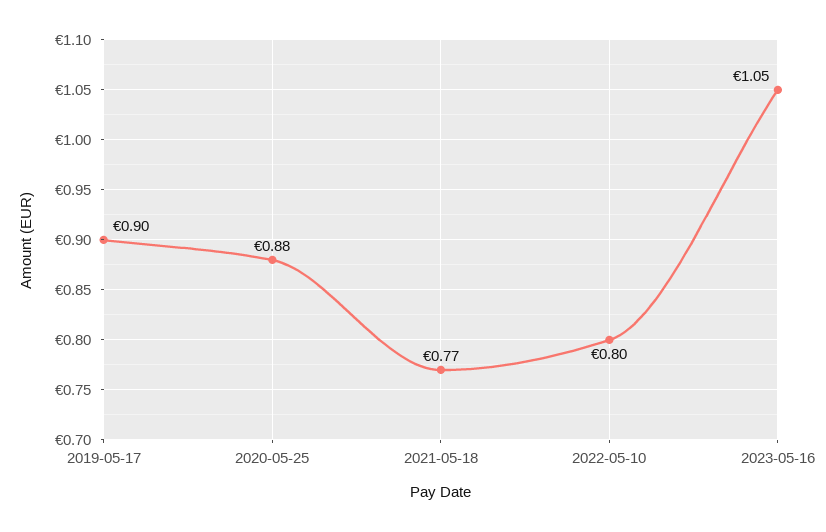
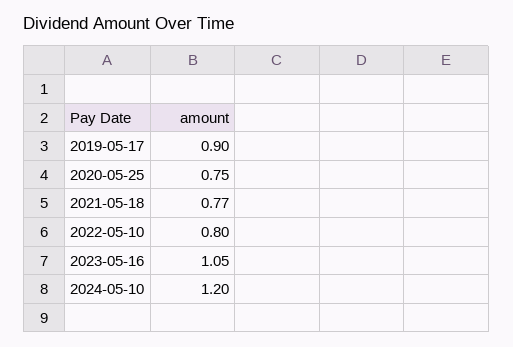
2020-05-25: 0.88 -> 0.75
2024-05-10: none -> 1.2

